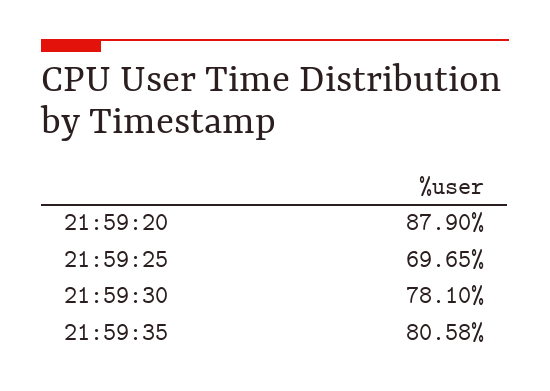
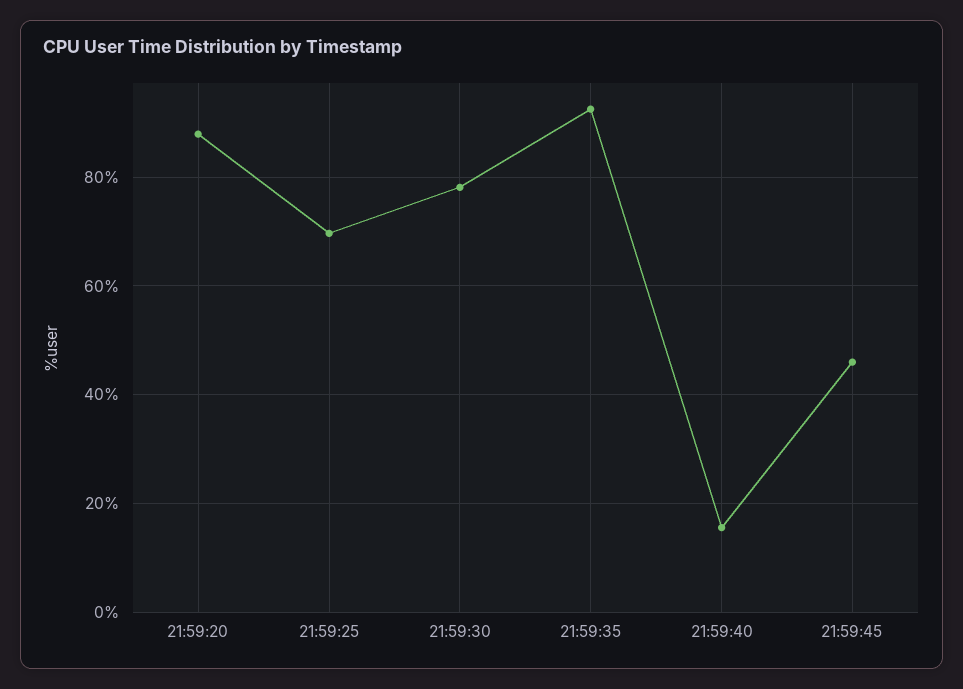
21:59:35: 80.58 -> 92
21:59:40: none -> 16
21:59:45: none -> 46

